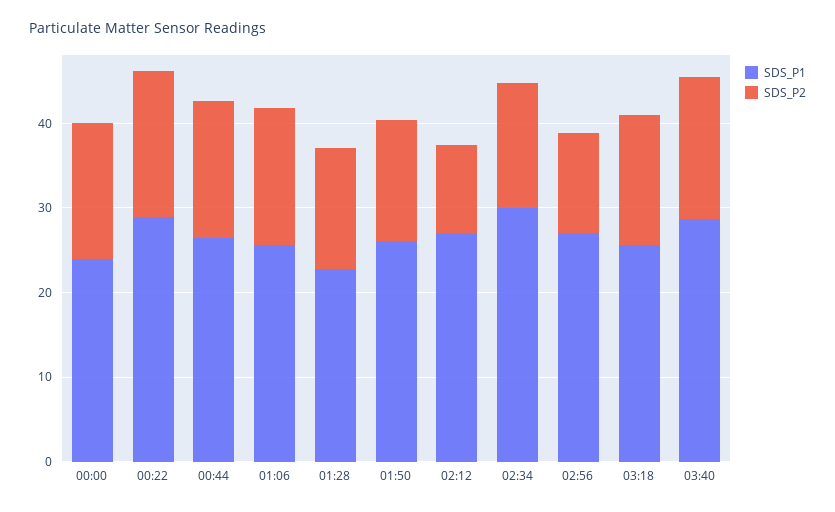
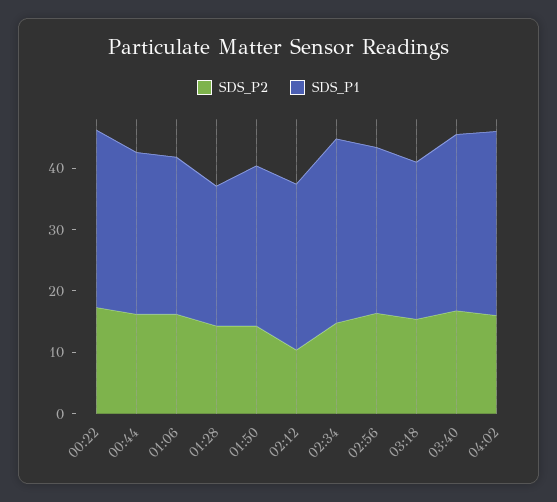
SDS_P1, 00:00: 24 -> none
SDS_P2, 00:00: 16 -> none
SDS_P2, 02:56: 12 -> 16
SDS_P2, 04:02: none -> 16
SDS_P1, 04:02: none -> 30

